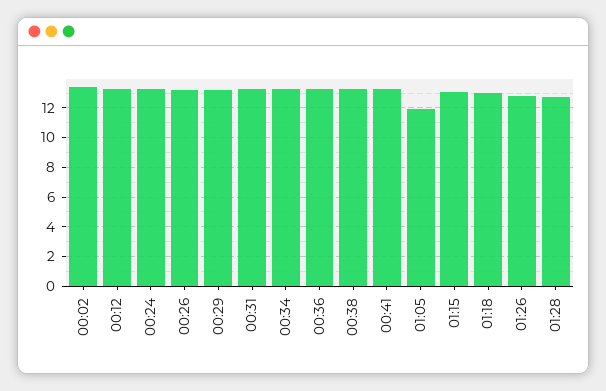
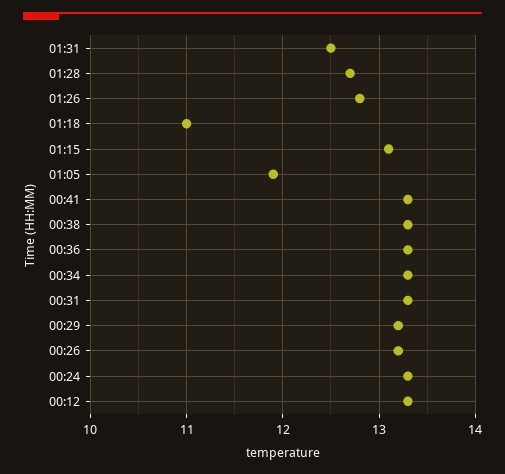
00:02: 13.5 -> none
01:18: 13 -> 11
01:31: none -> 12.5

